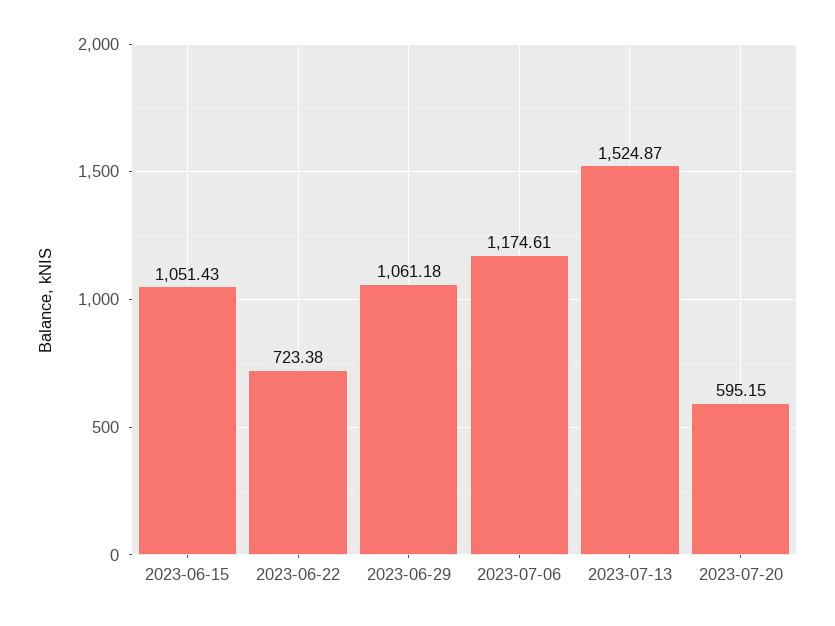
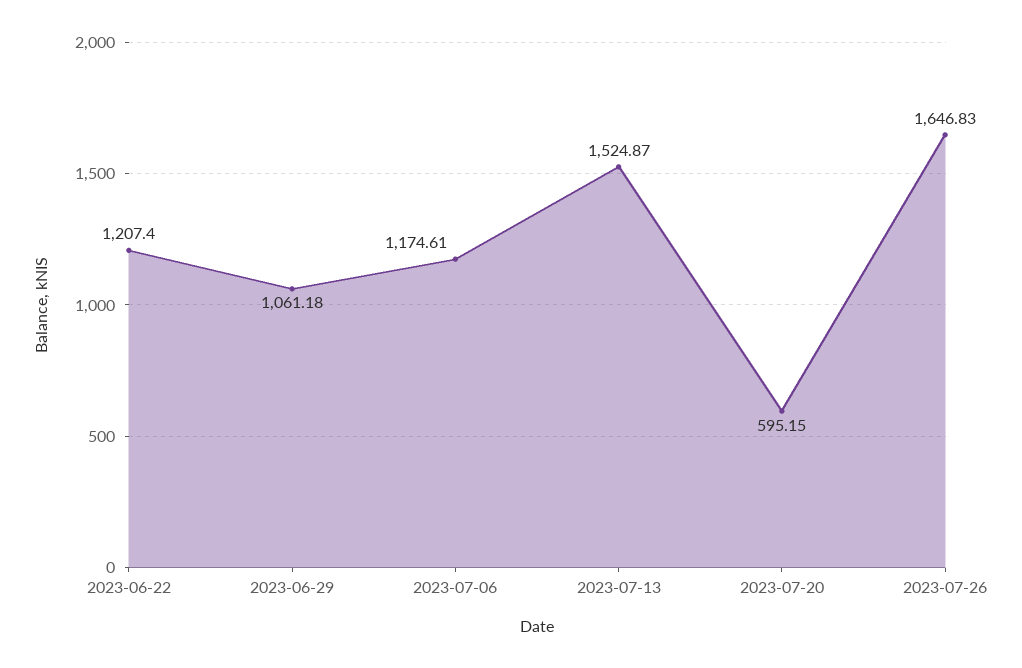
2023-06-15: 1051.43 -> none
2023-06-22: 723.38 -> 1207.4
2023-07-26: none -> 1646.83

